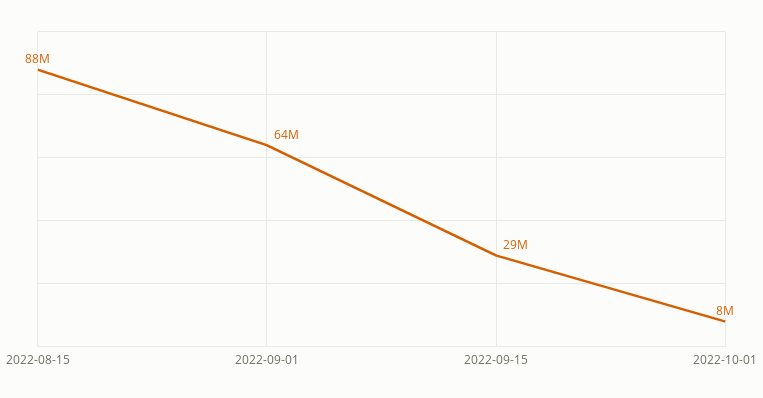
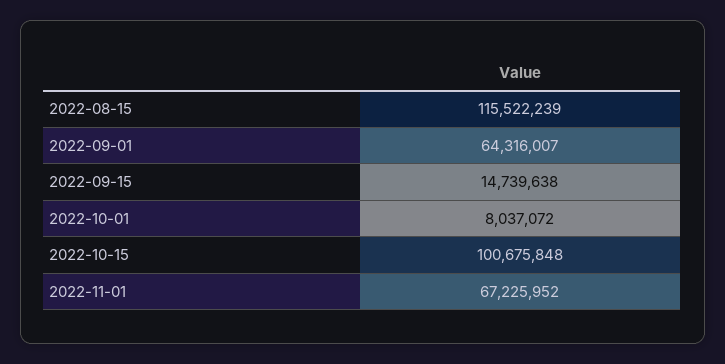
2022-08-15: 88000000 -> 115522239
2022-09-15: 29000000 -> 14739638
2022-10-15: none -> 100675848
2022-11-01: none -> 67225952

